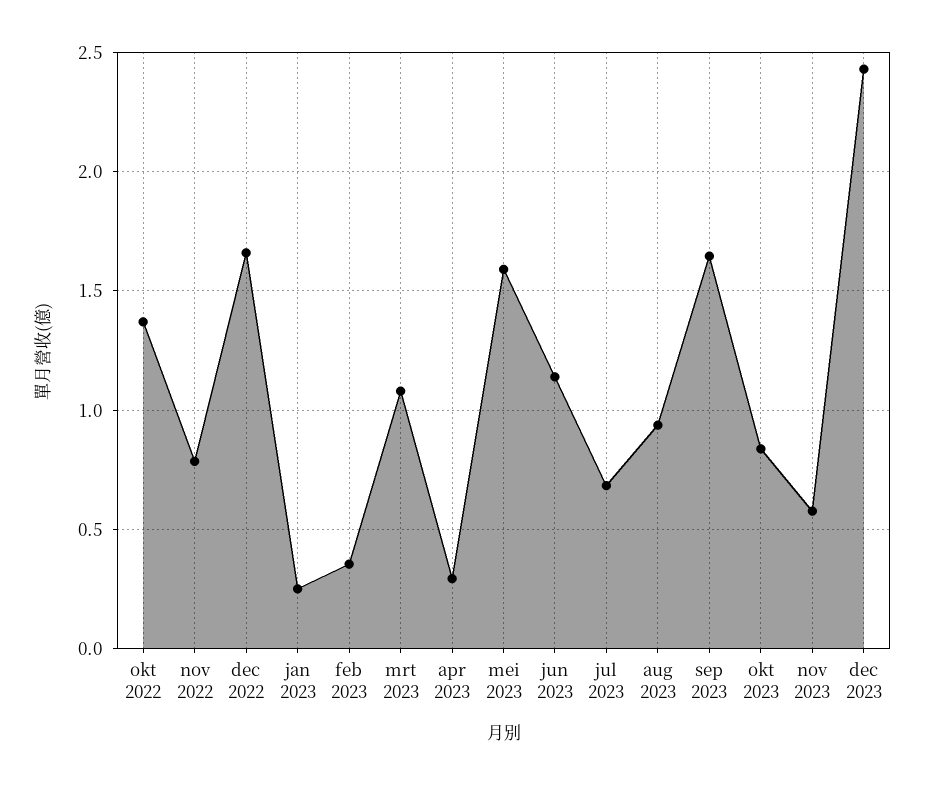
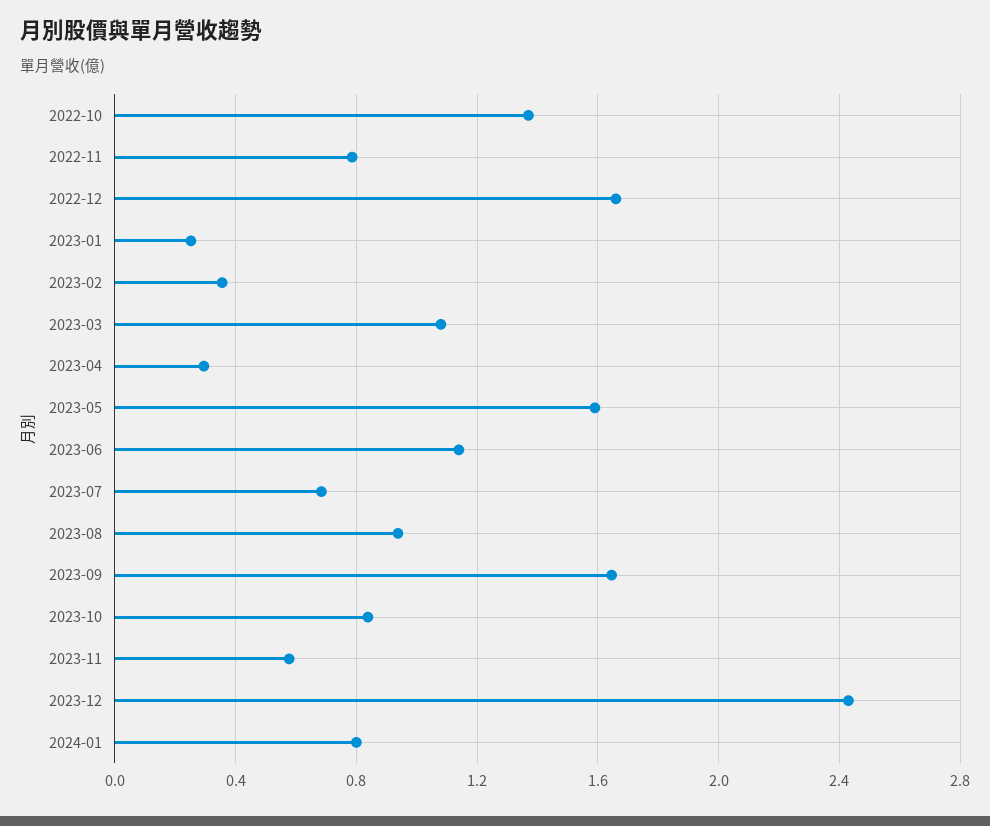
2024-01: none -> 0.8

